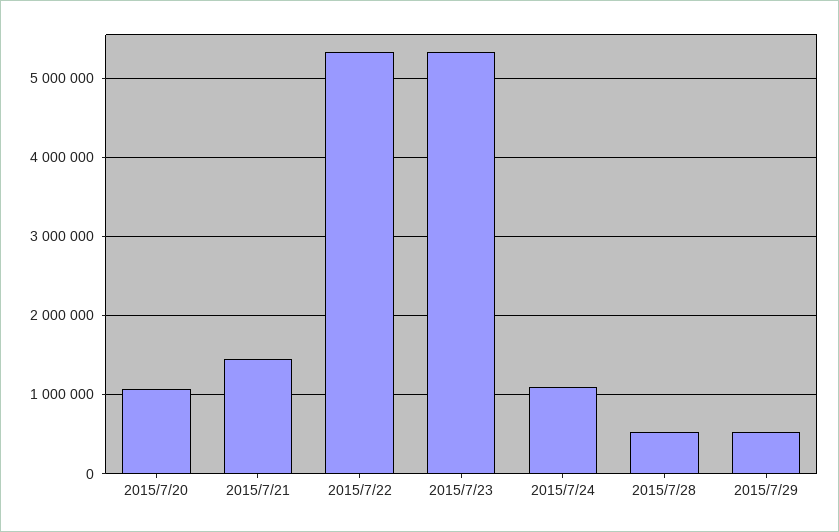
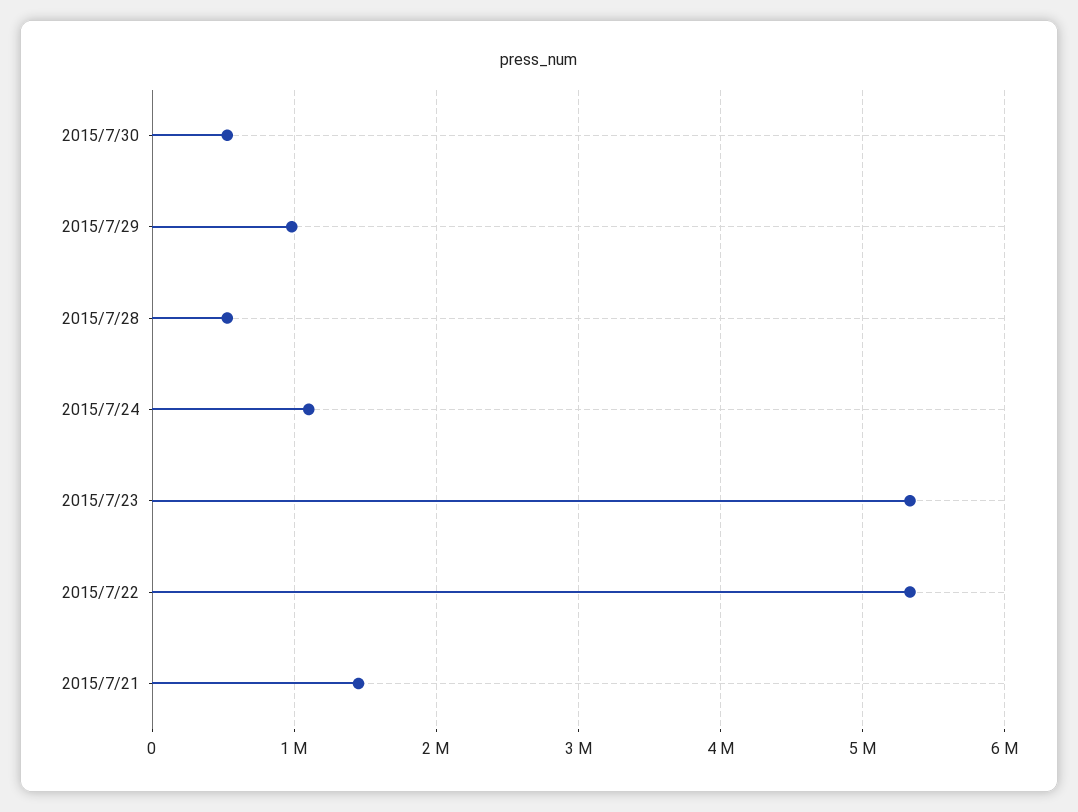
2015/7/20: 1100000 -> none
2015/7/29: 500000 -> 1000000
2015/7/30: none -> 500000

